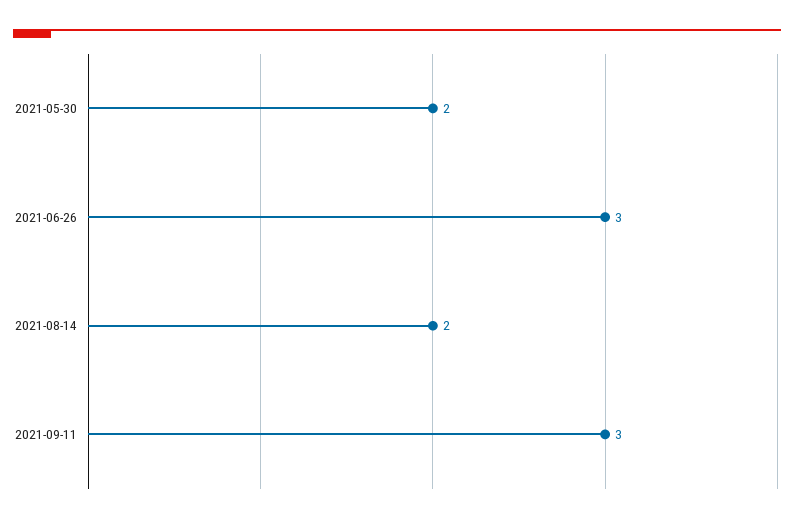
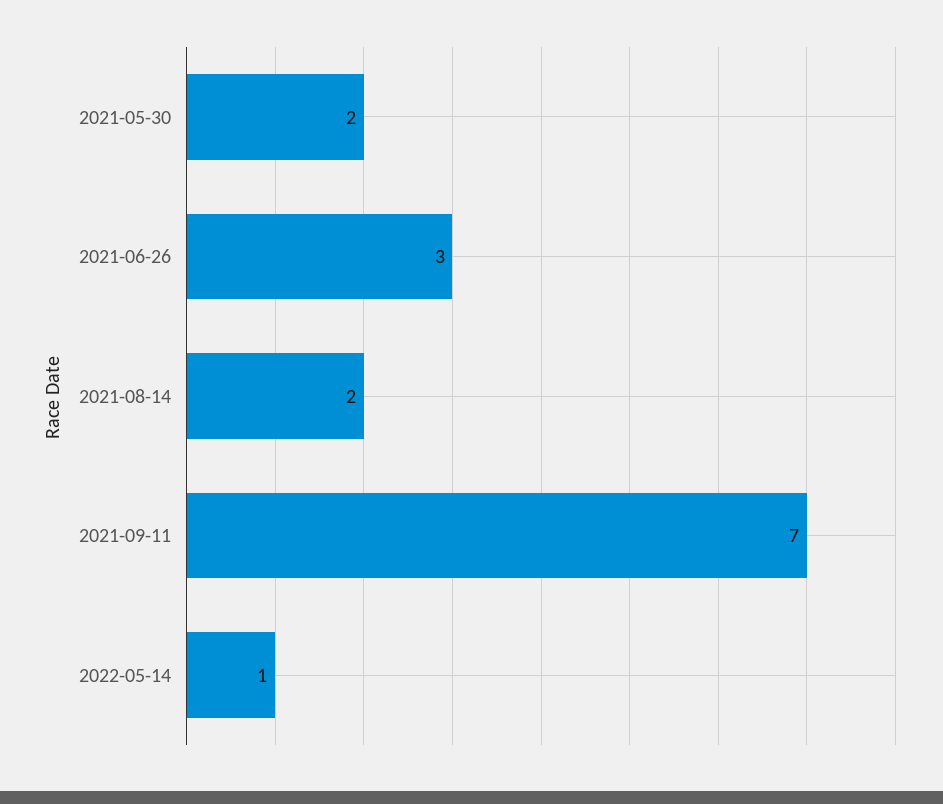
2021-09-11: 3 -> 7
2022-05-14: none -> 1

